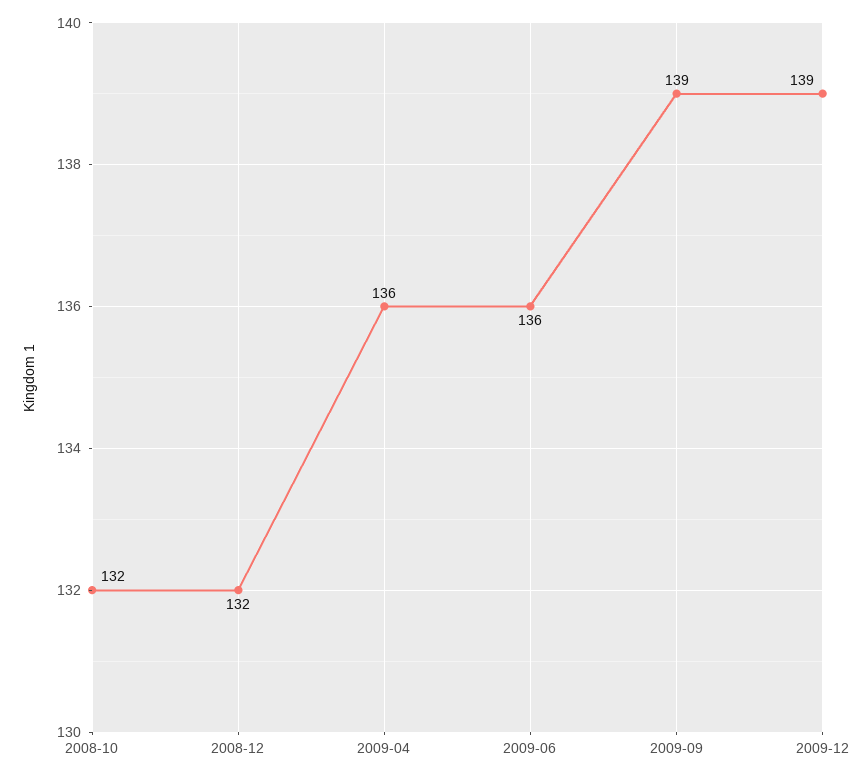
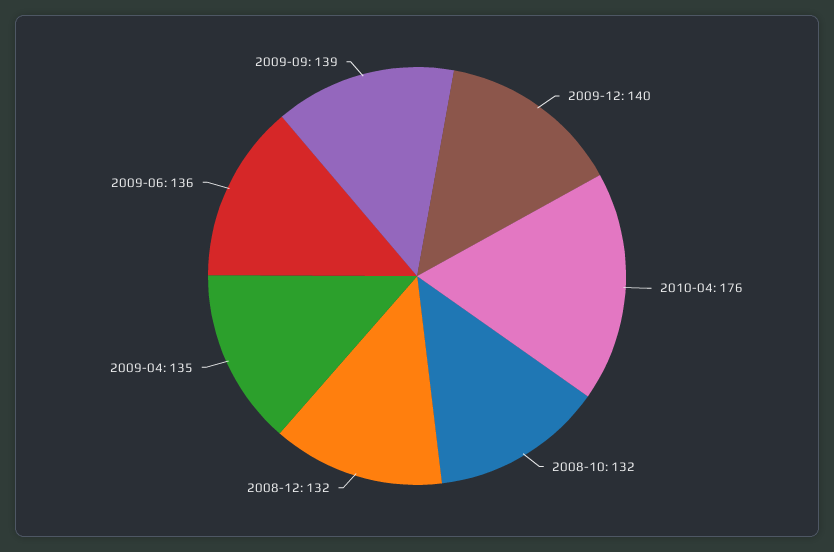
2009-04: 136 -> 135
2009-12: 139 -> 140
2010-04: none -> 176

